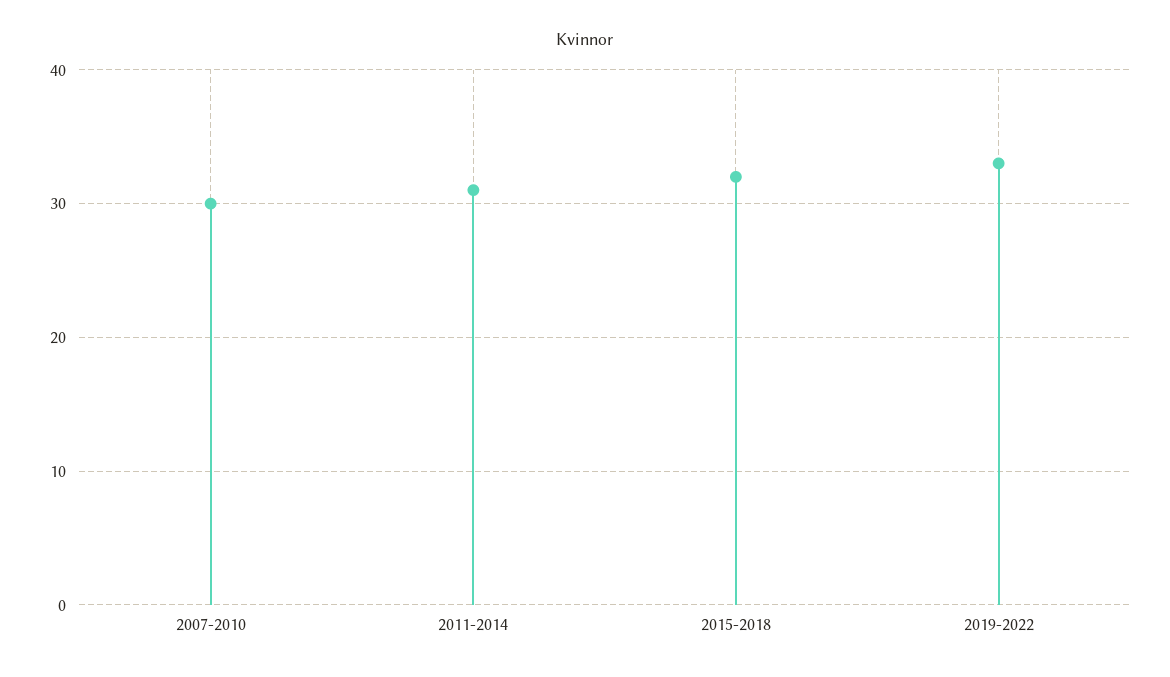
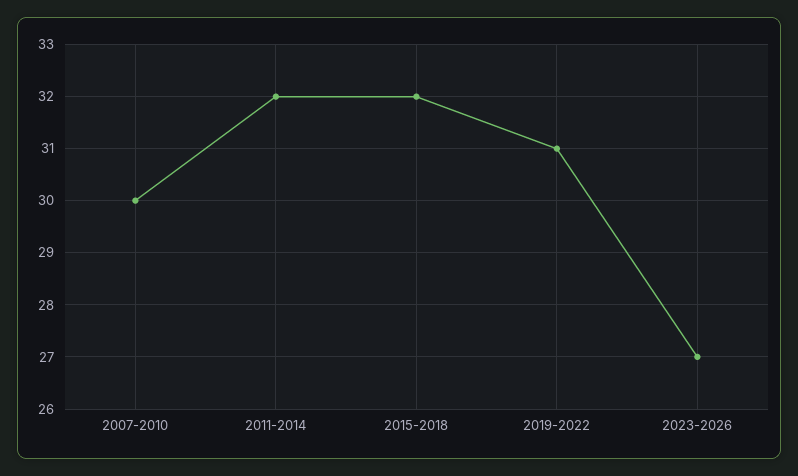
2011-2014: 31 -> 32
2019-2022: 33 -> 31
2023-2026: none -> 27

